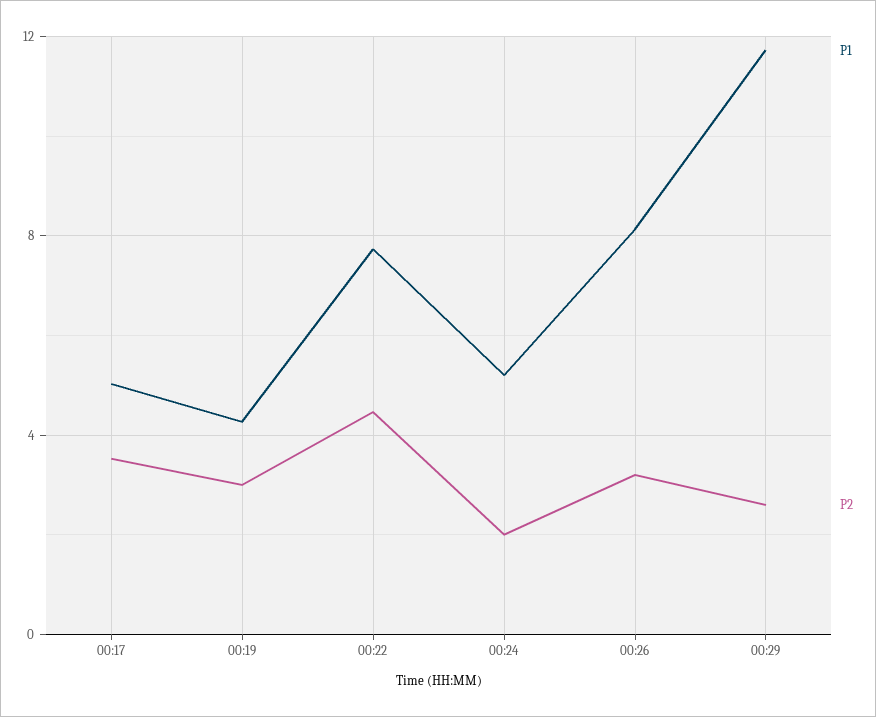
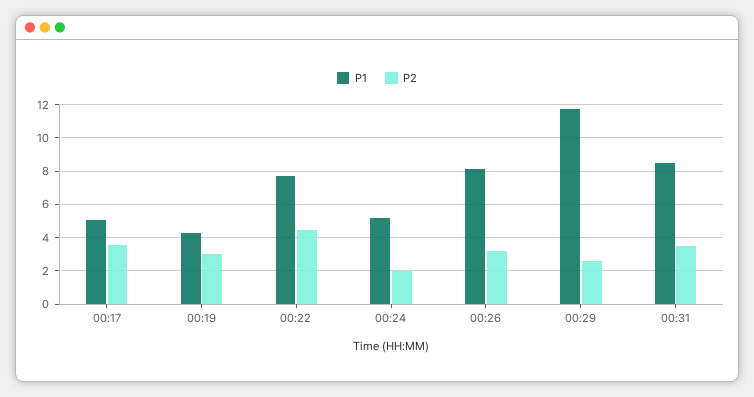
P1, 00:31: none -> 8.5
P2, 00:31: none -> 3.5

